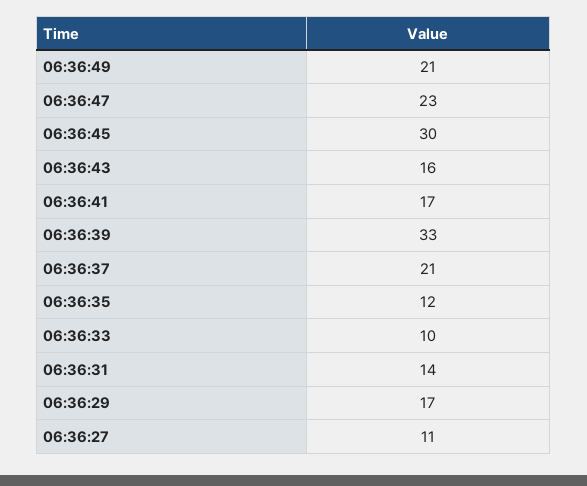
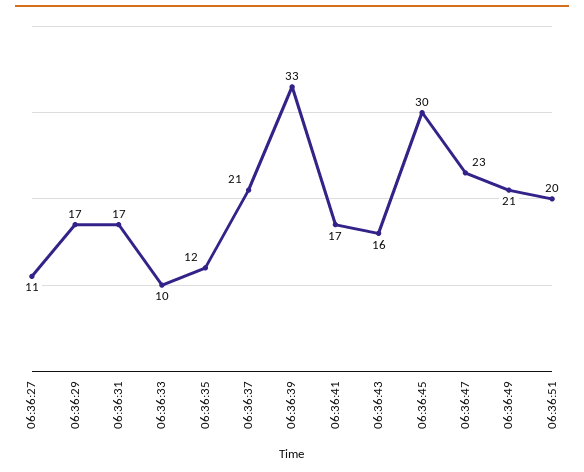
06:36:31: 14 -> 17
06:36:51: none -> 20

